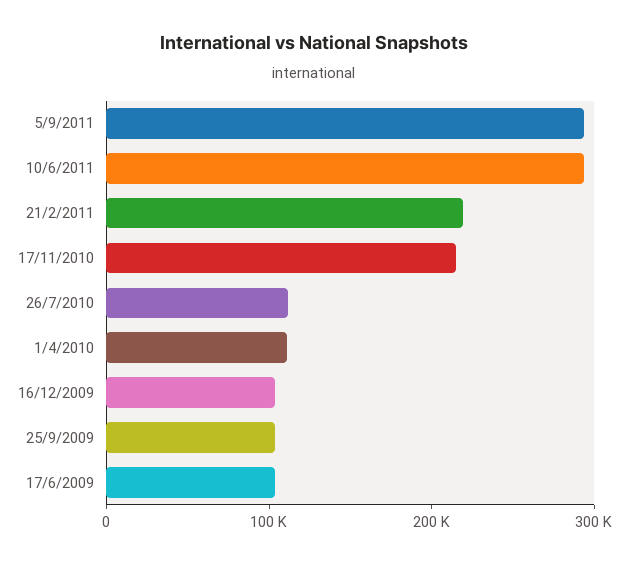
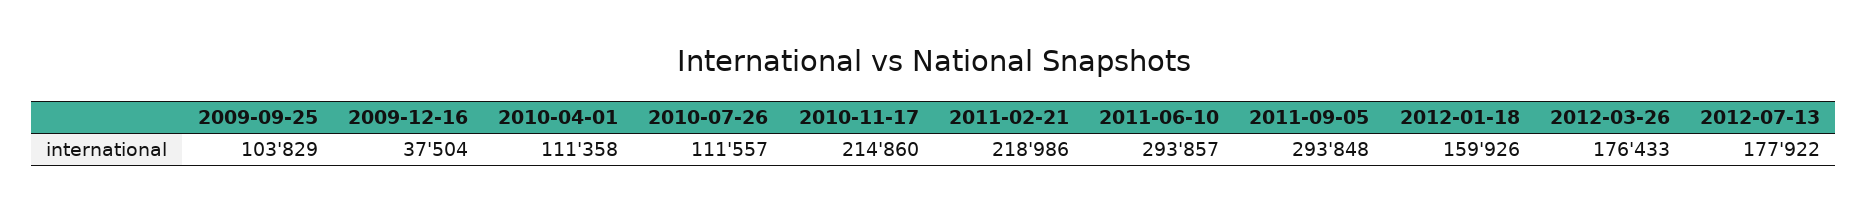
16/12/2009: 100000 -> 37504
17/6/2009: 100000 -> none
2012-01-18: none -> 159926
2012-03-26: none -> 176433
2012-07-13: none -> 177922

